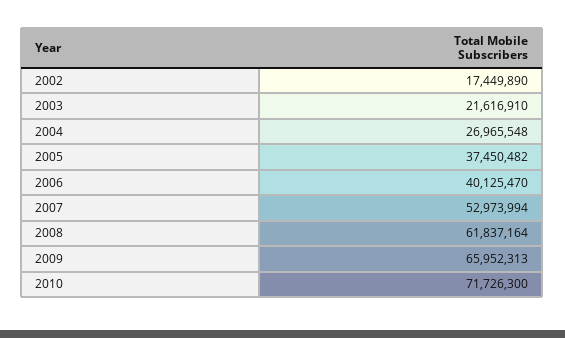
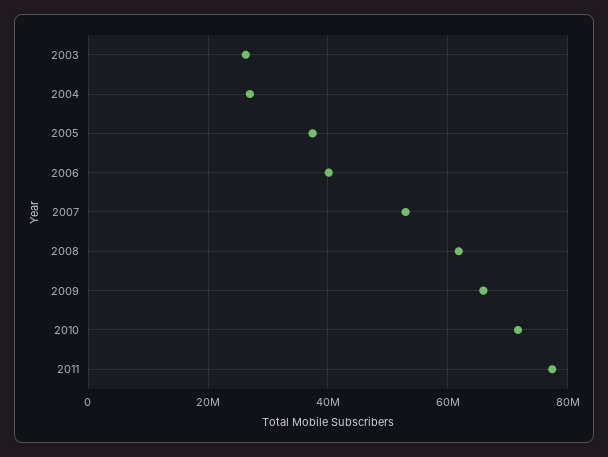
2002: 17449890 -> none
2003: 21616910 -> 26000000
2011: none -> 78000000

